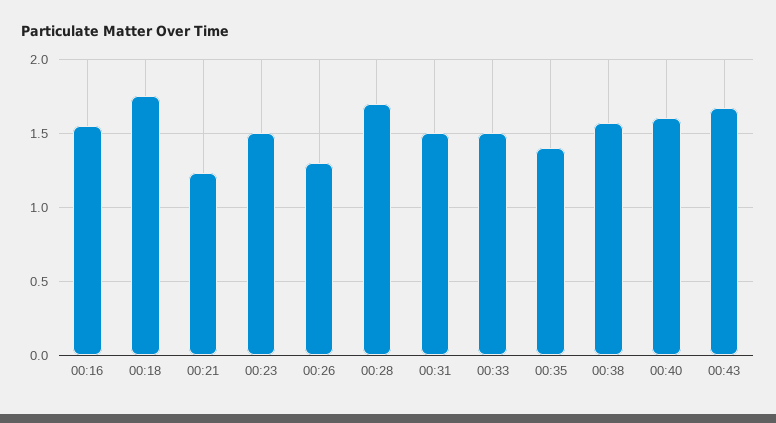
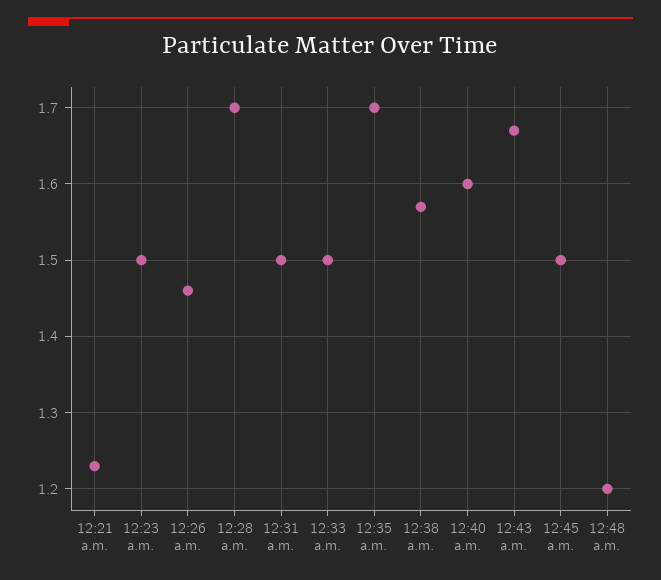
00:16: 1.55 -> none
00:18: 1.75 -> none
00:26: 1.3 -> 1.46
00:35: 1.4 -> 1.7
12:45 a.m.: none -> 1.5
12:48 a.m.: none -> 1.2

